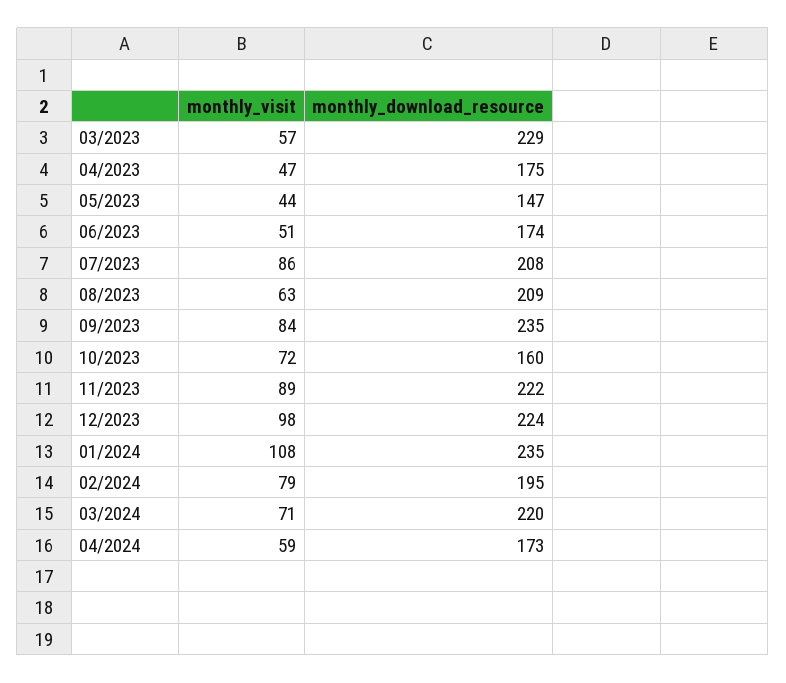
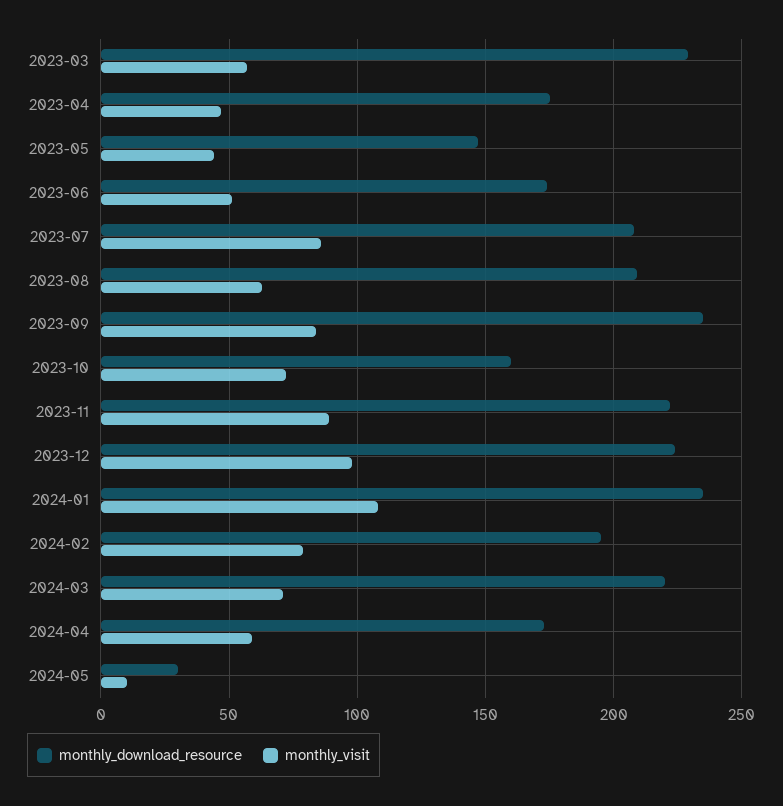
monthly_download_resource, 2024-05: none -> 30
monthly_visit, 2024-05: none -> 10

